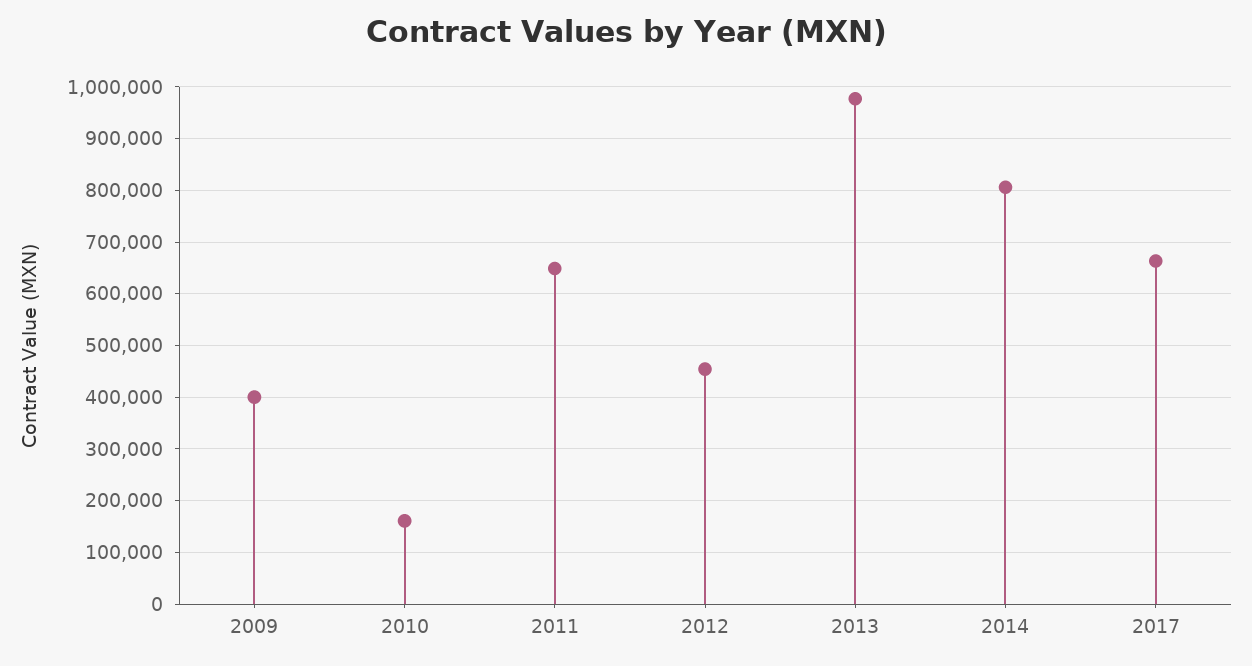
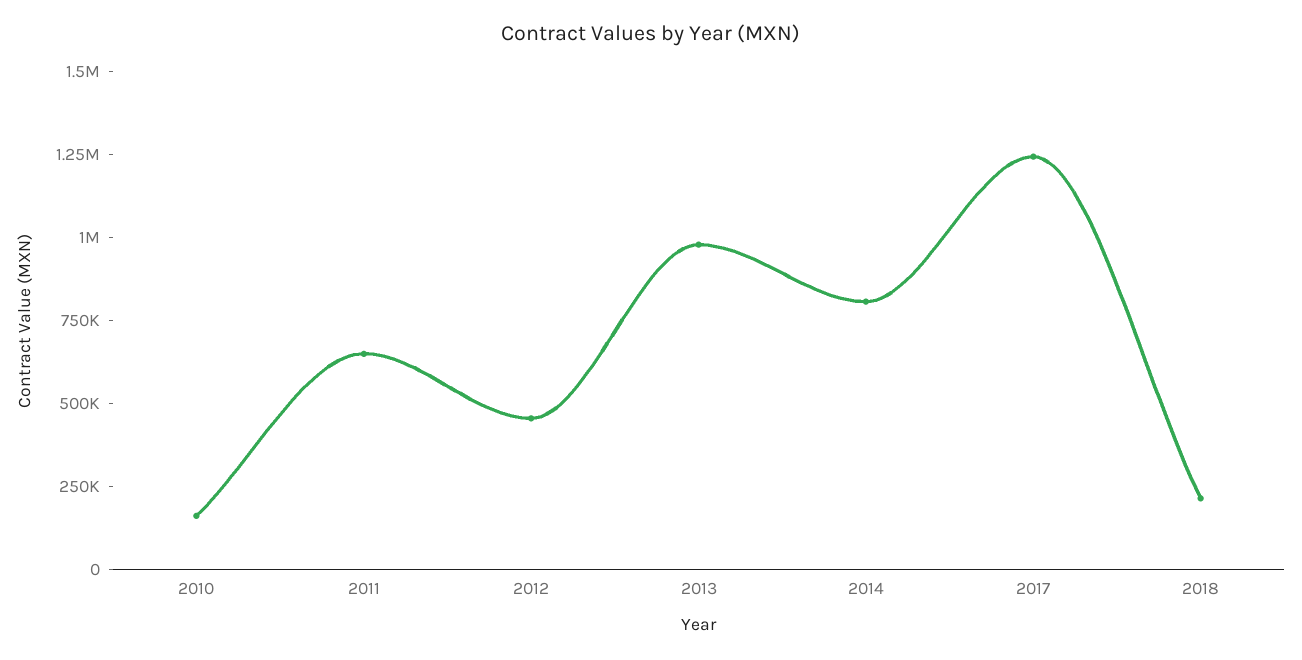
2009: 400000 -> none
2017: 660000 -> 1250000
2018: none -> 200000

